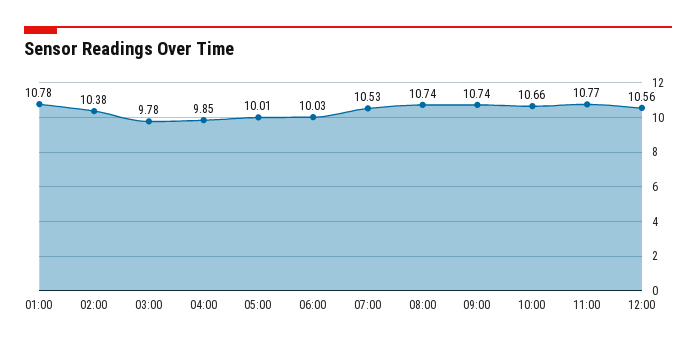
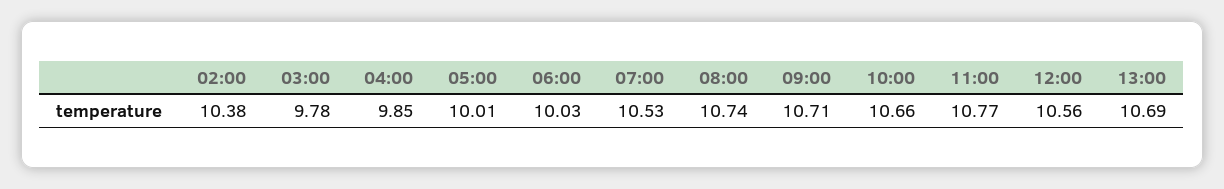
01:00: 10.78 -> none
09:00: 10.74 -> 10.71
13:00: none -> 10.69

